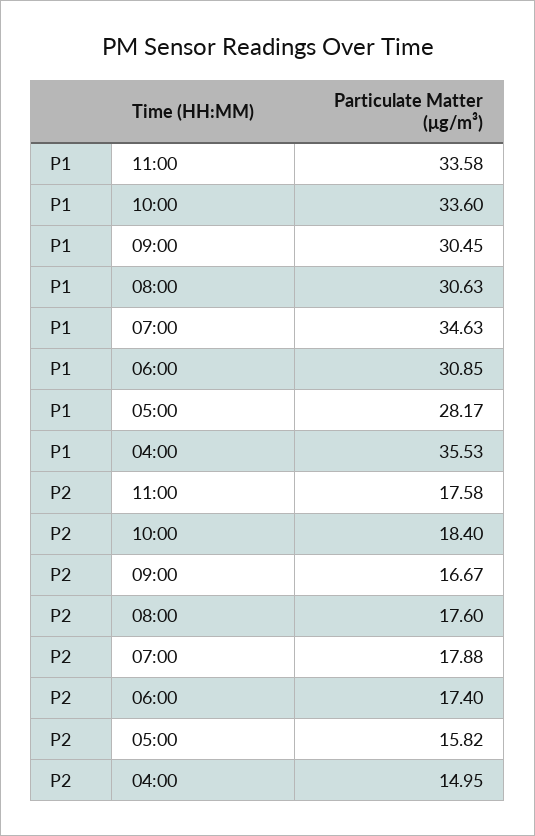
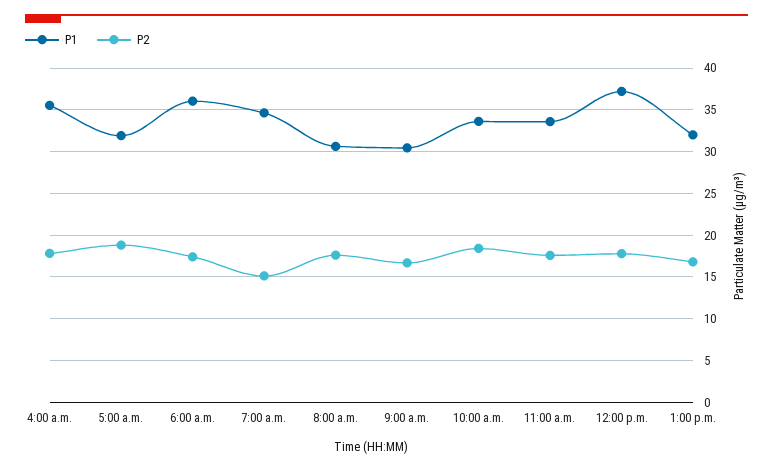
P1, 06:00: 30.85 -> 36
P1, 05:00: 28.17 -> 32
P2, 07:00: 17.88 -> 15
P2, 05:00: 15.82 -> 19
P2, 04:00: 14.95 -> 18
P1, 12:00 p.m.: none -> 37
P2, 12:00 p.m.: none -> 18
P1, 1:00 p.m.: none -> 32
P2, 1:00 p.m.: none -> 17

